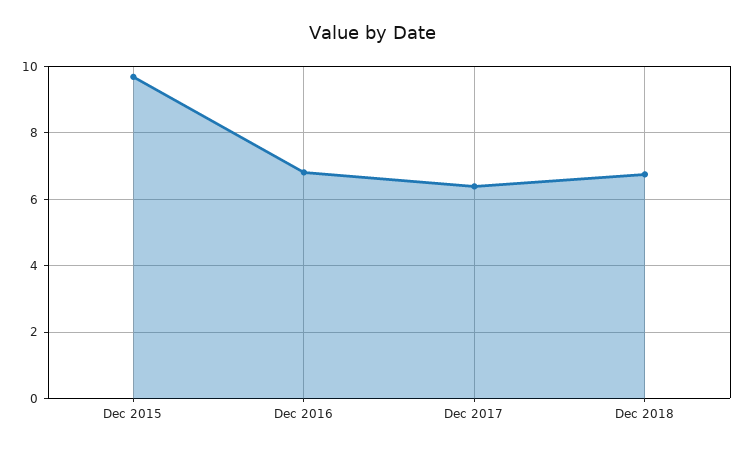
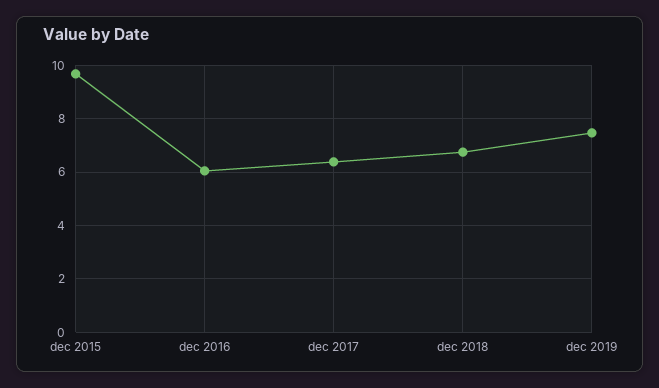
Dec 2016: 6.8 -> 6
dec 2019: none -> 7.5

